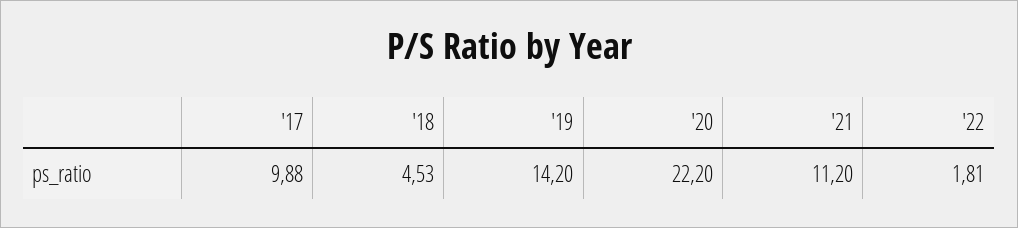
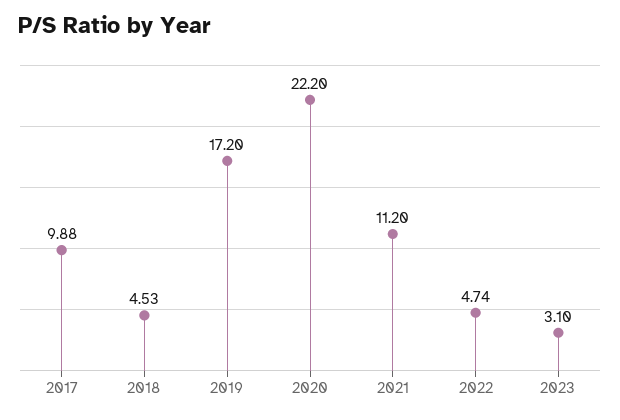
'19: 14.2 -> 17.2
'22: 1.81 -> 4.74
2023: none -> 3.1

